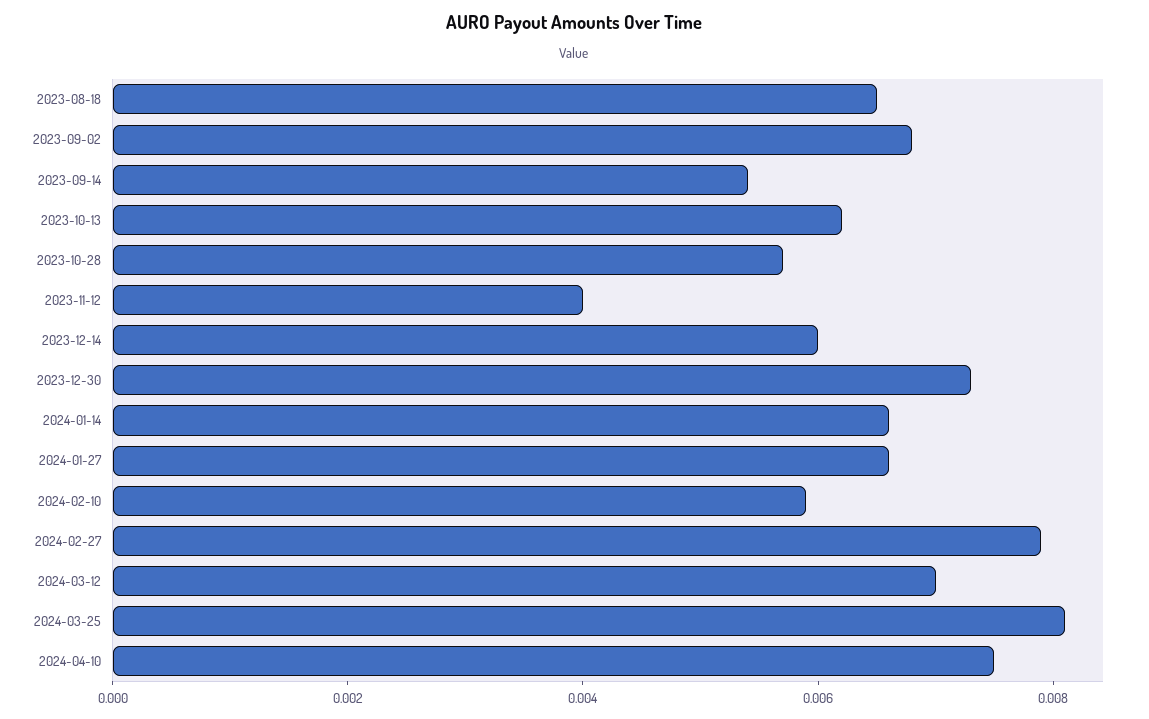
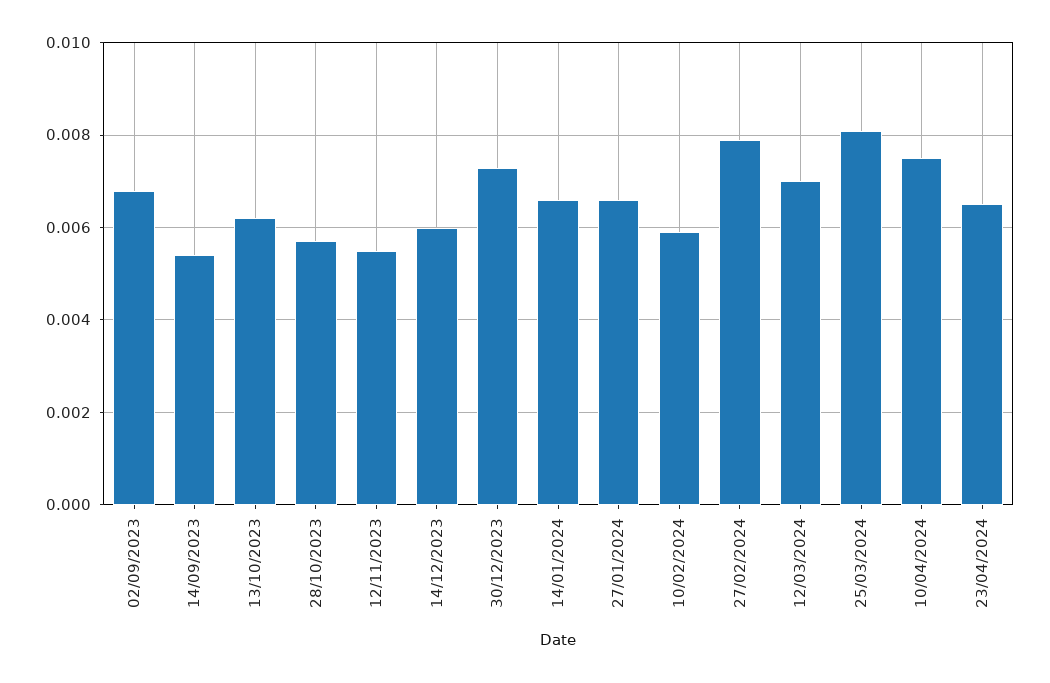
2023-08-18: 0.0065 -> none
2023-11-12: 0.004 -> 0.0055
23/04/2024: none -> 0.0065

